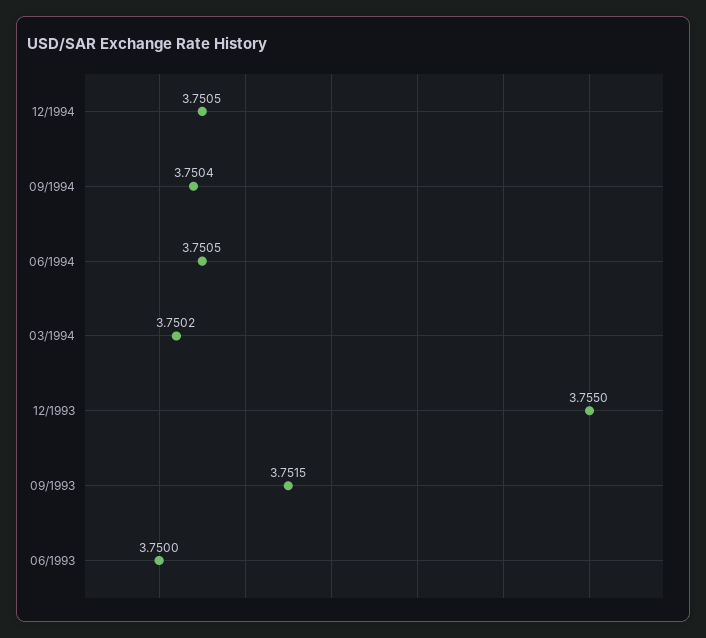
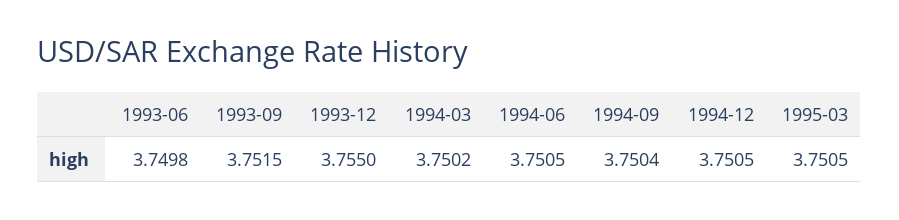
06/1993: 3.75 -> 3.7498
1995-03: none -> 3.7505

